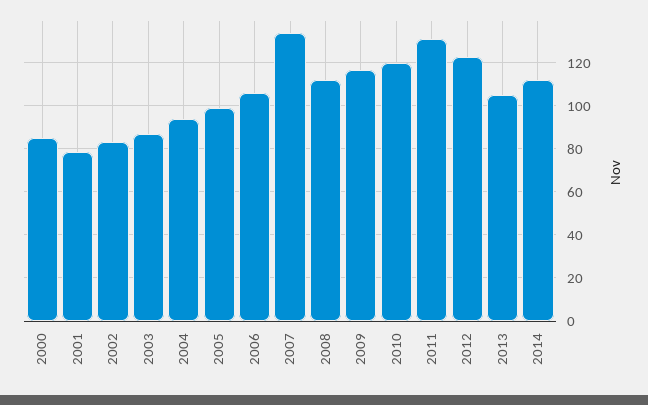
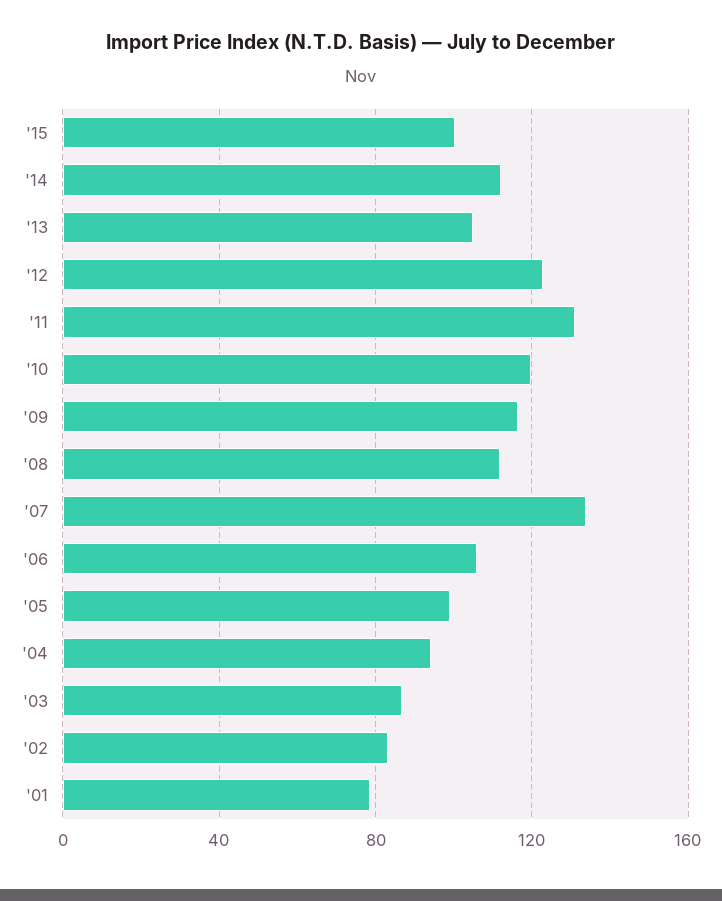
2000: 85 -> none
'15: none -> 100

